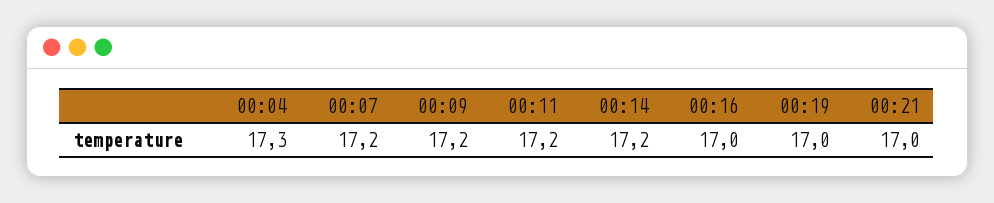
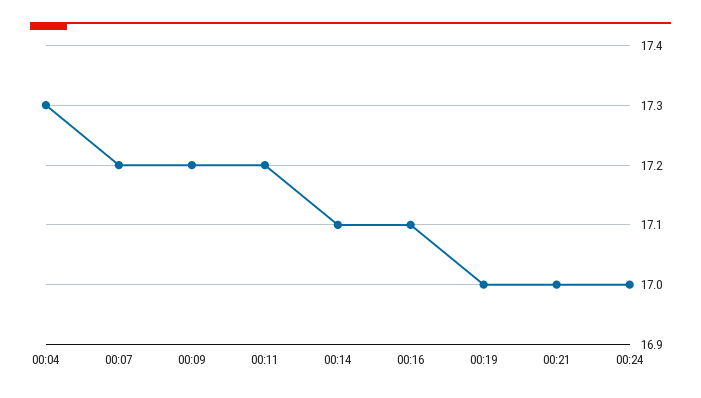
00:14: 17.2 -> 17.1
00:16: 17 -> 17.1
00:24: none -> 17

